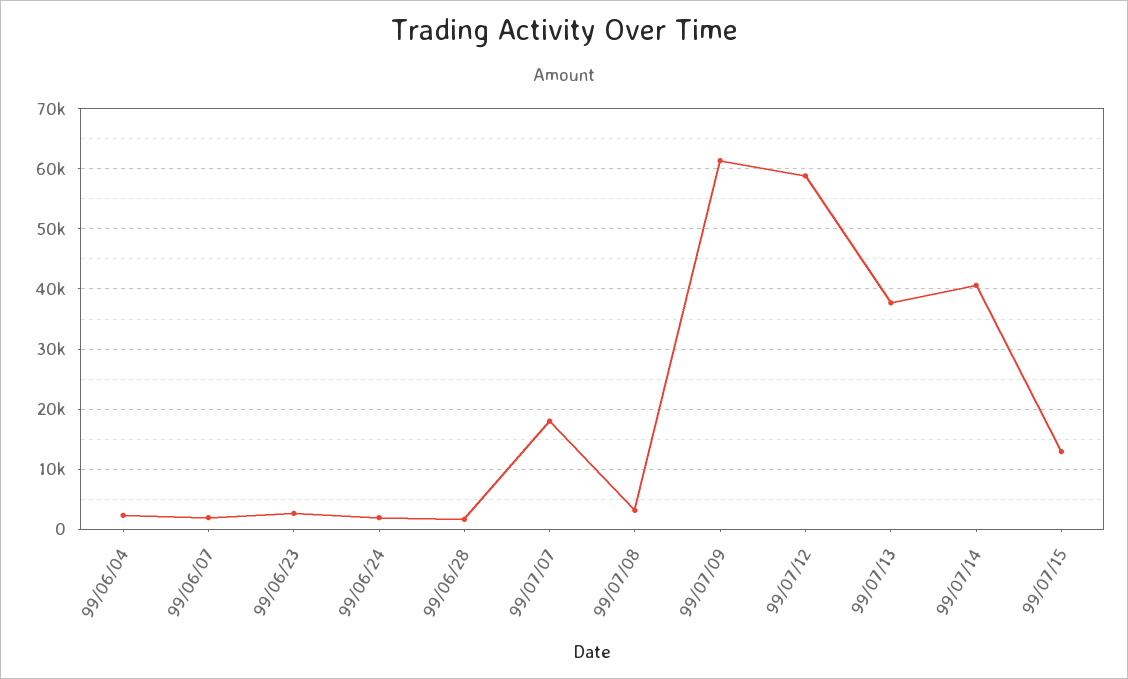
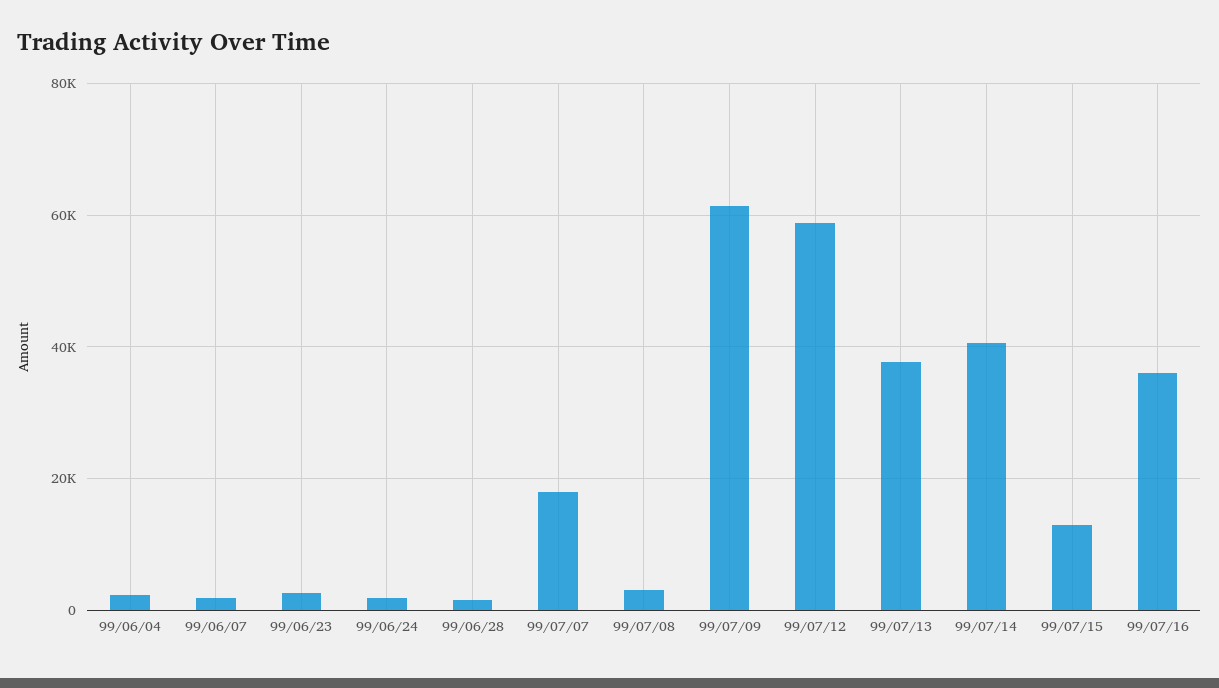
99/07/16: none -> 36000

